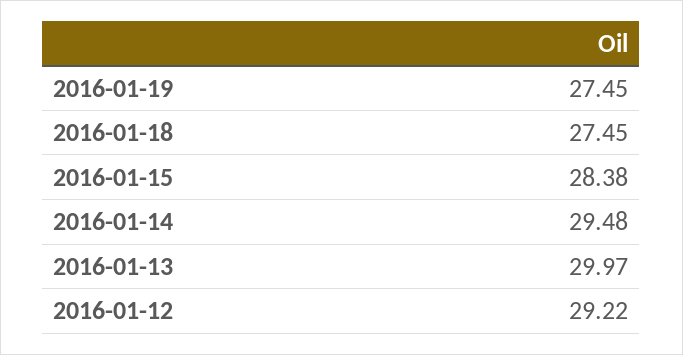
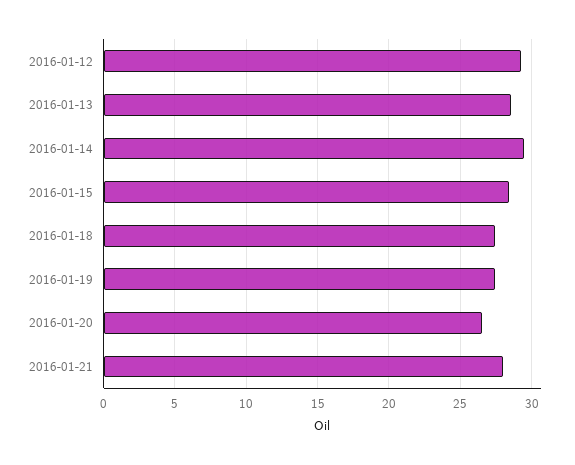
2016-01-13: 29.97 -> 28.5
2016-01-20: none -> 26.5
2016-01-21: none -> 28

